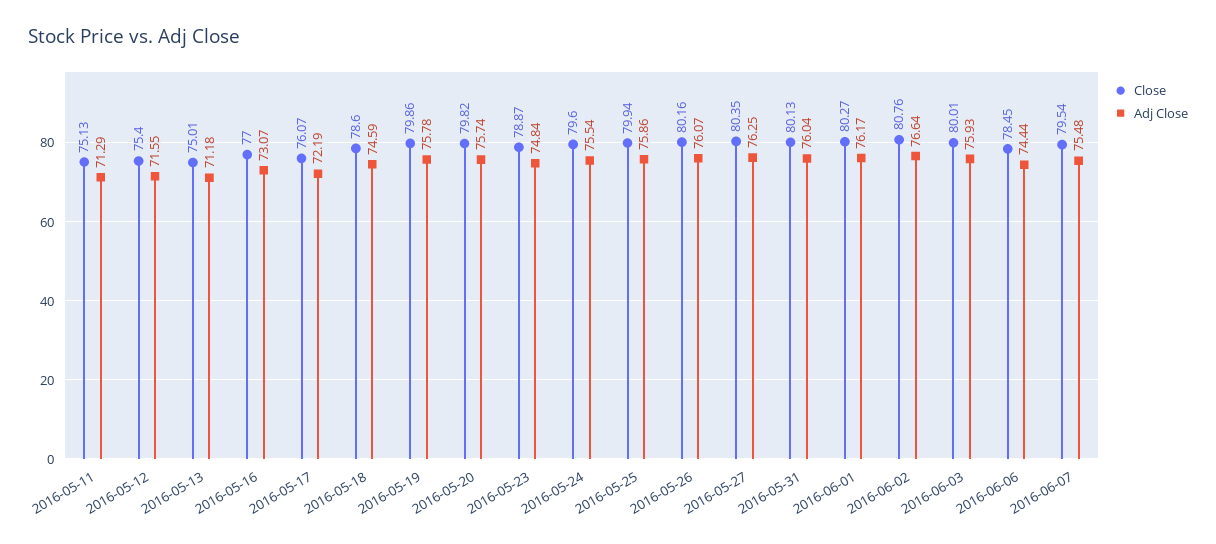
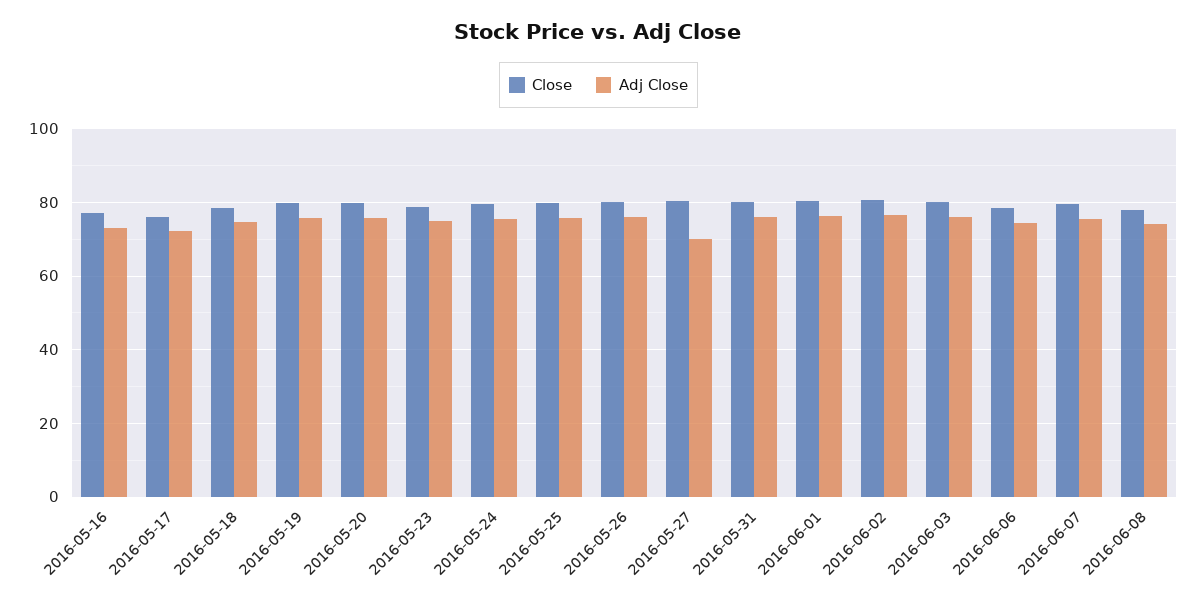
Close, 2016-05-11: 75.13 -> none
Adj Close, 2016-05-11: 71.29 -> none
Close, 2016-05-12: 75.4 -> none
Adj Close, 2016-05-12: 71.55 -> none
Close, 2016-05-13: 75.01 -> none
Adj Close, 2016-05-13: 71.18 -> none
Adj Close, 2016-05-27: 76.25 -> 70
Close, 2016-06-08: none -> 78
Adj Close, 2016-06-08: none -> 74

